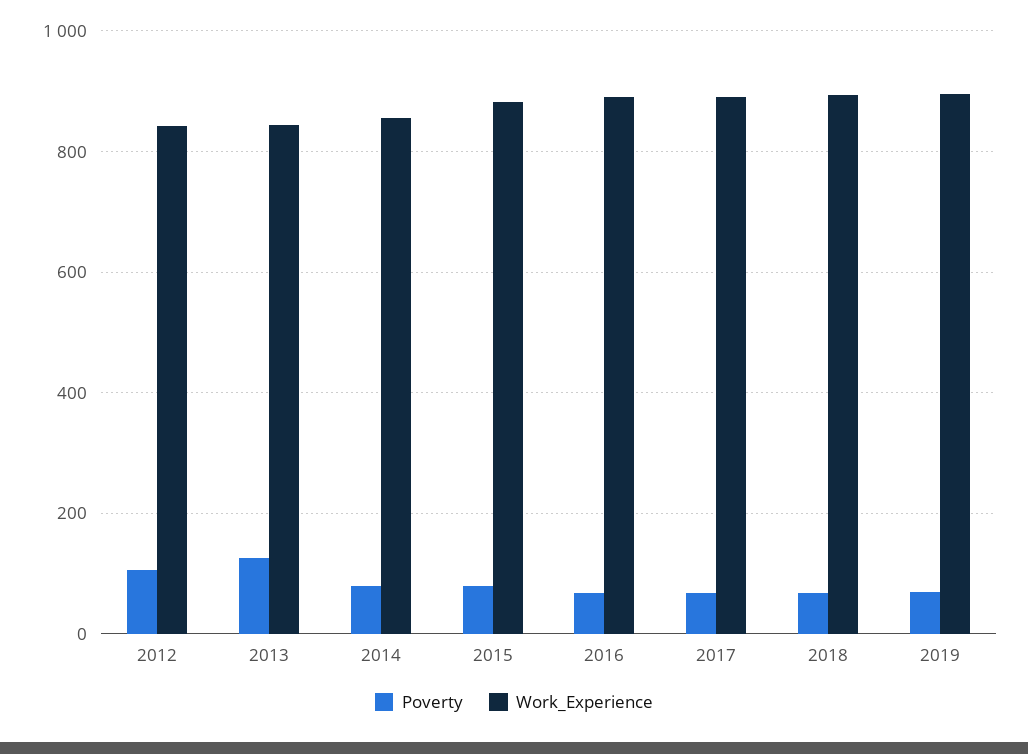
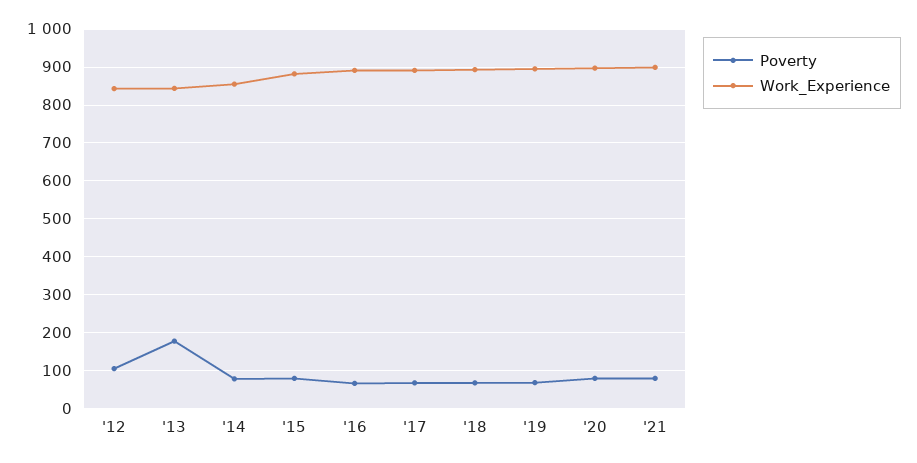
Poverty, 2013: 120 -> 180
Poverty, '20: none -> 80
Work_Experience, '20: none -> 900
Poverty, '21: none -> 80
Work_Experience, '21: none -> 900

